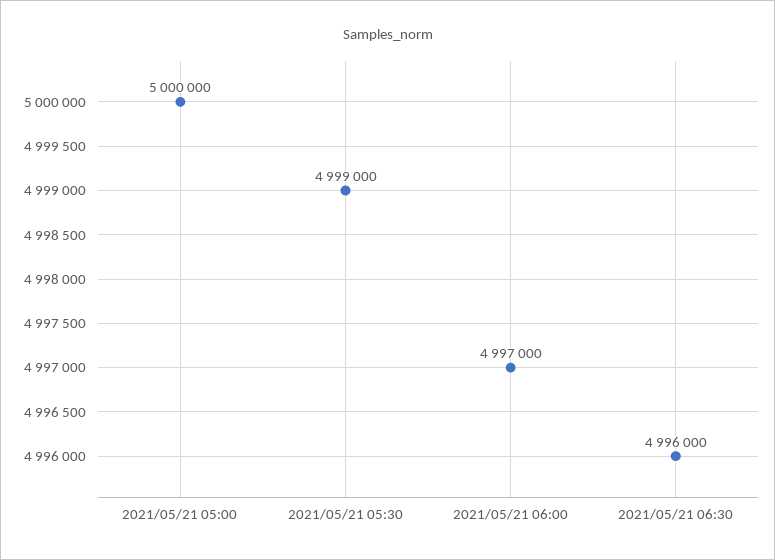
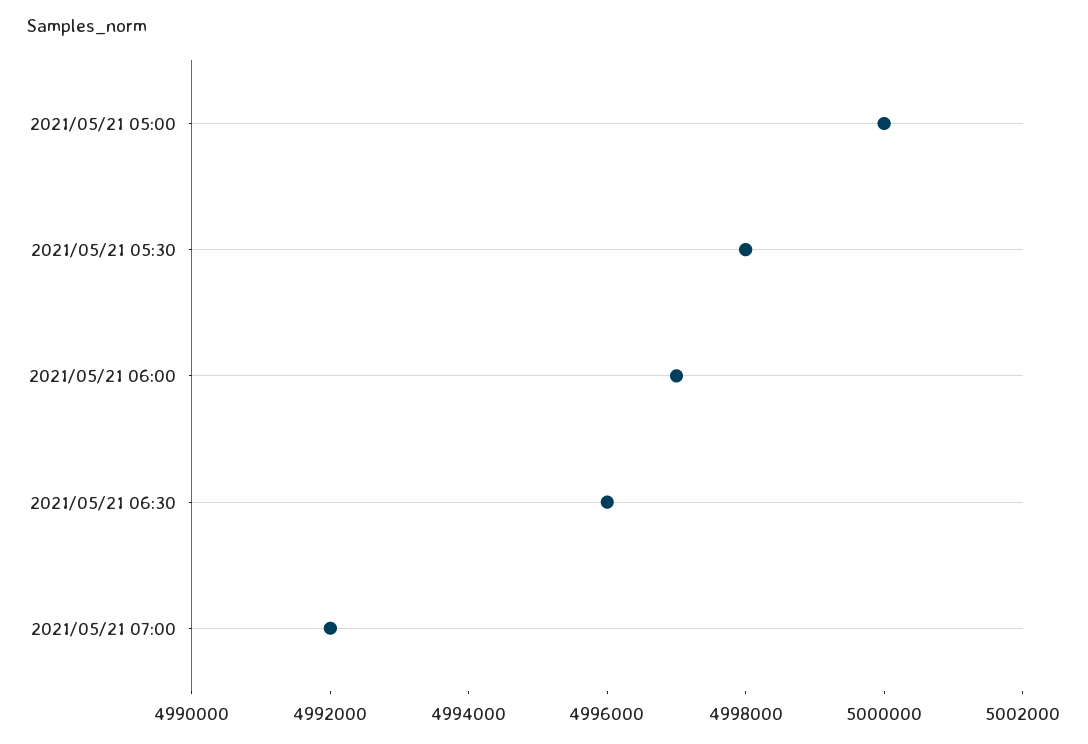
2021/05/21 05:30: 4999000 -> 4998000
2021/05/21 07:00: none -> 4992000

